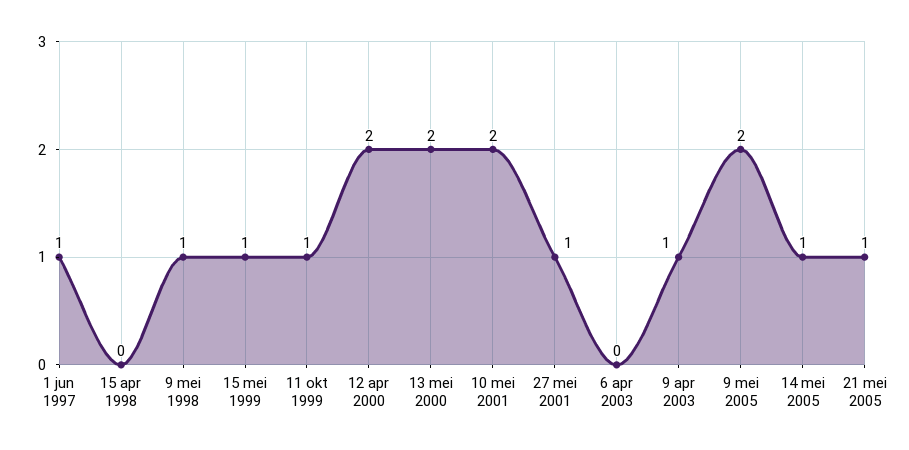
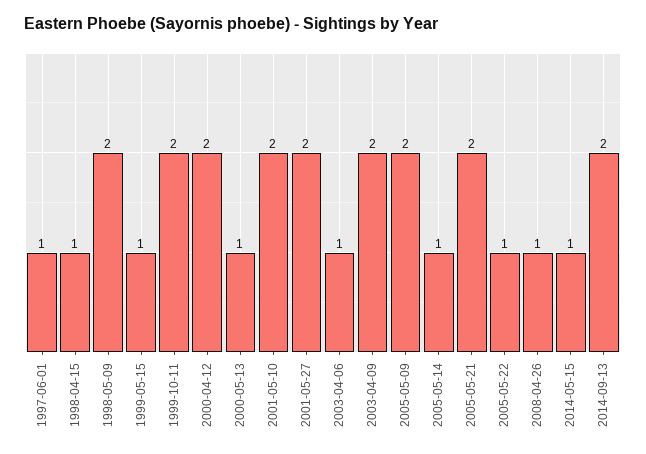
15 apr 1998: 0 -> 1
9 mei 1998: 1 -> 2
11 okt 1999: 1 -> 2
13 mei 2000: 2 -> 1
27 mei 2001: 1 -> 2
6 apr 2003: 0 -> 1
9 apr 2003: 1 -> 2
21 mei 2005: 1 -> 2
2005-05-22: none -> 1
2008-04-26: none -> 1
2014-05-15: none -> 1
2014-09-13: none -> 2

